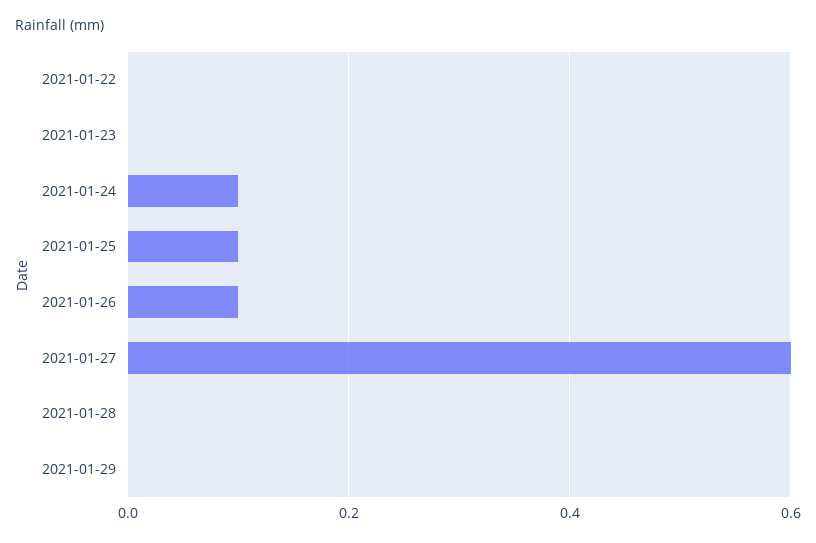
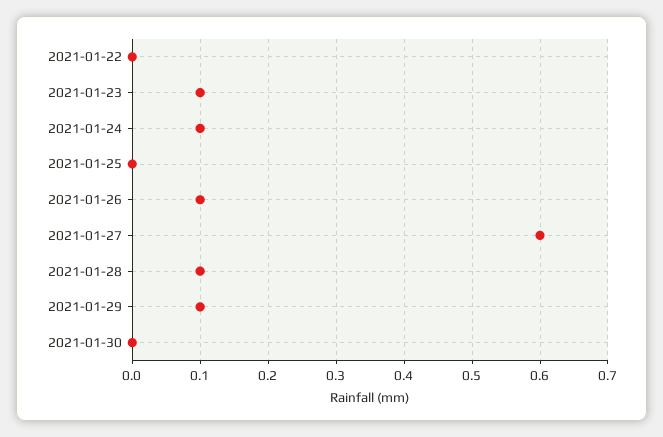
2021-01-23: 0 -> 0.1
2021-01-25: 0.1 -> 0
2021-01-28: 0 -> 0.1
2021-01-29: 0 -> 0.1
2021-01-30: none -> 0

